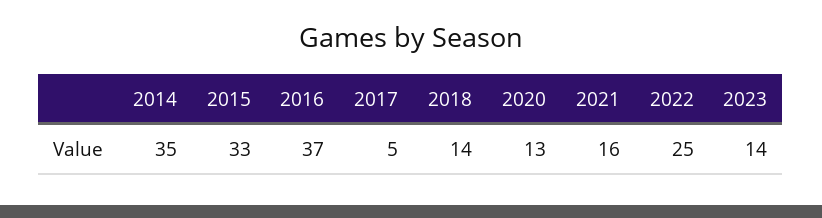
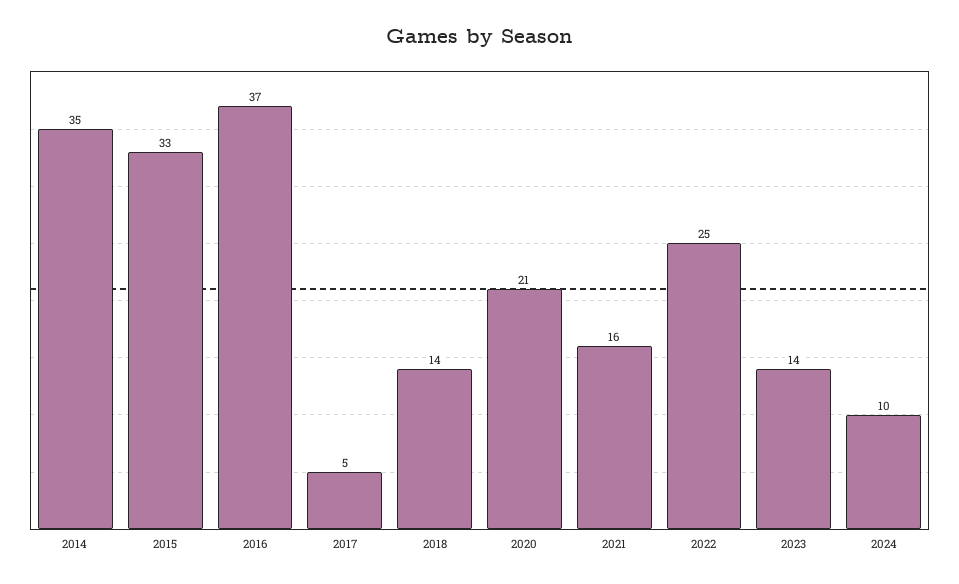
2020: 13 -> 21
2024: none -> 10

